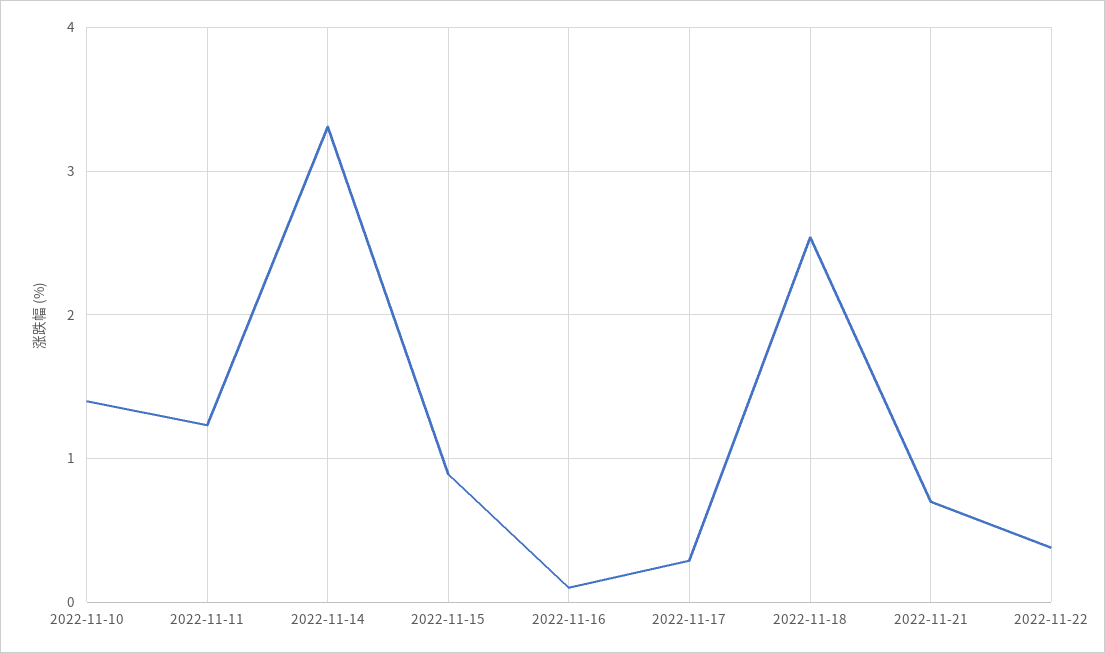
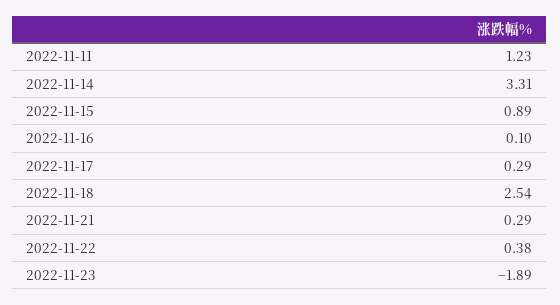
2022-11-10: 1.4 -> none
2022-11-21: 0.7 -> 0.29
2022-11-23: none -> -1.89

